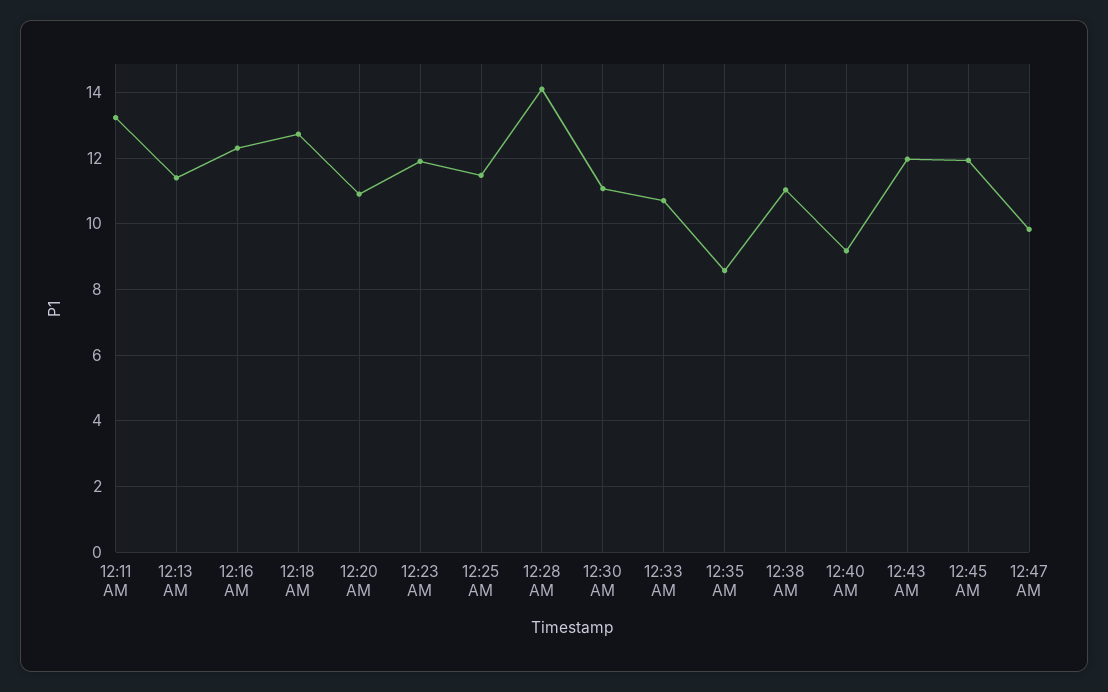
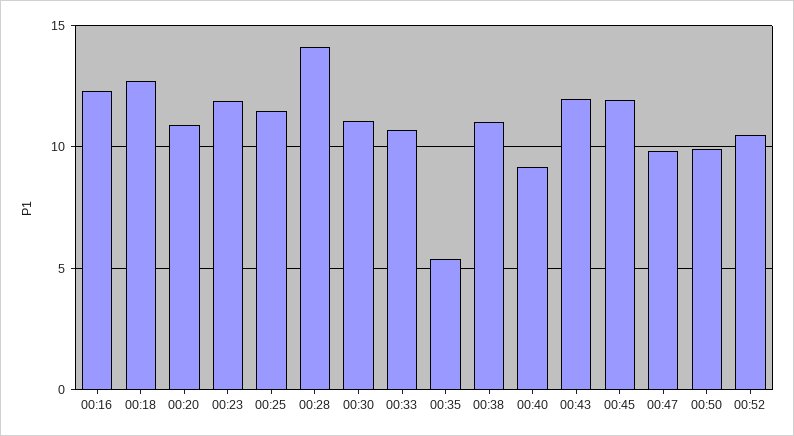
12:11 AM: 13.2 -> none
12:13 AM: 11.4 -> none
12:35 AM: 8.6 -> 5.5
00:50: none -> 10
00:52: none -> 10.5

